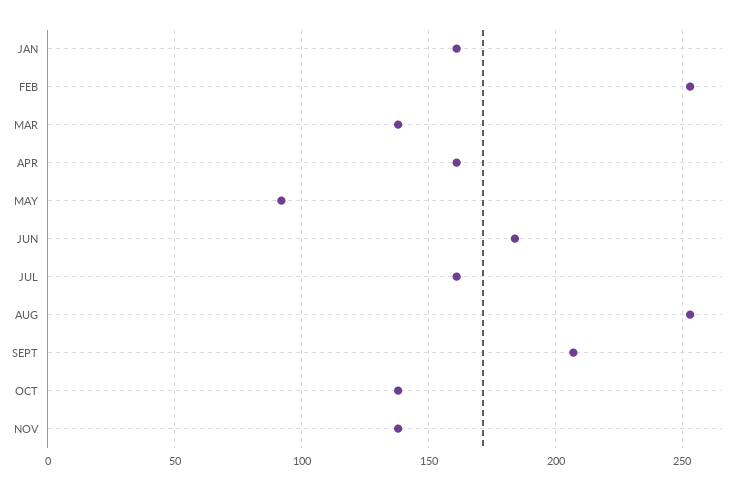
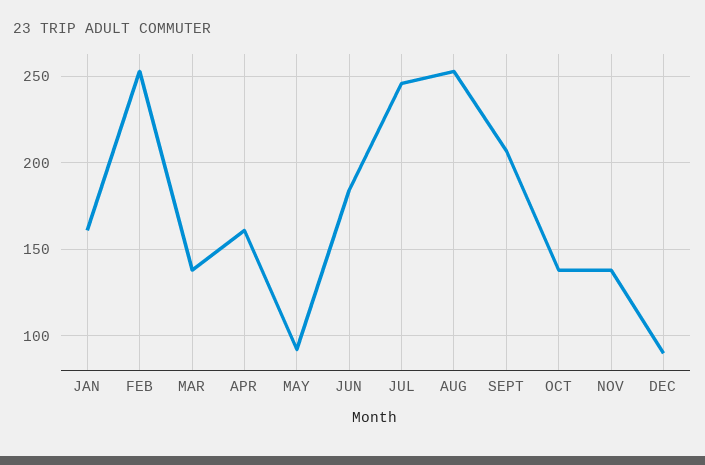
JUL: 160 -> 245
DEC: none -> 90

